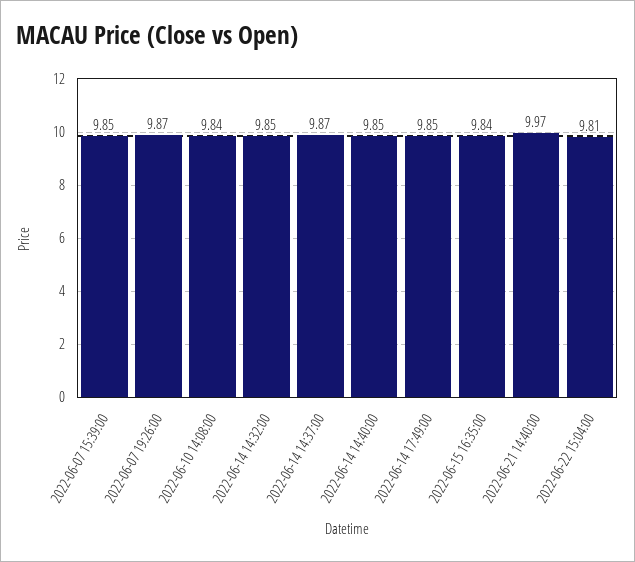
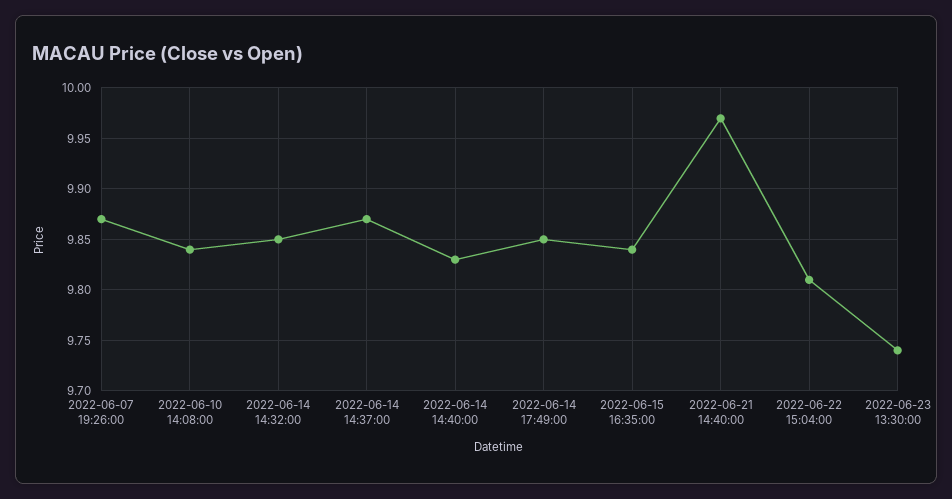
2022-06-07 15:39:00: 9.85 -> none
2022-06-14 14:40:00: 9.85 -> 9.83
2022-06-23 13:30:00: none -> 9.74

